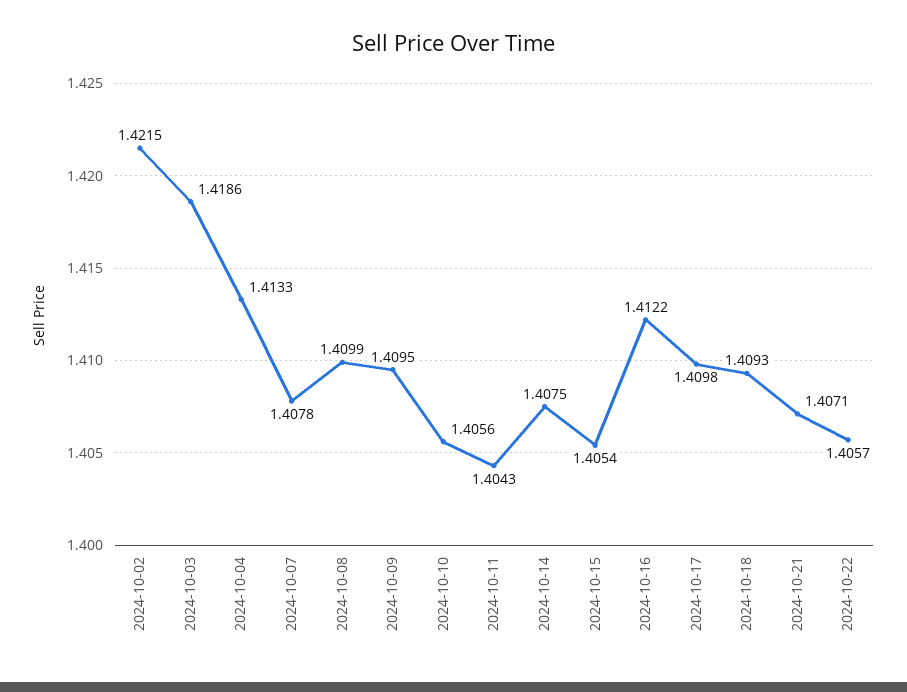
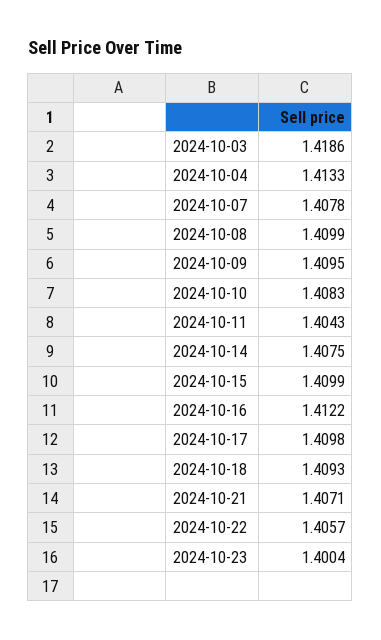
2024-10-02: 1.4215 -> none
2024-10-10: 1.4056 -> 1.4083
2024-10-15: 1.4054 -> 1.4099
2024-10-23: none -> 1.4004

